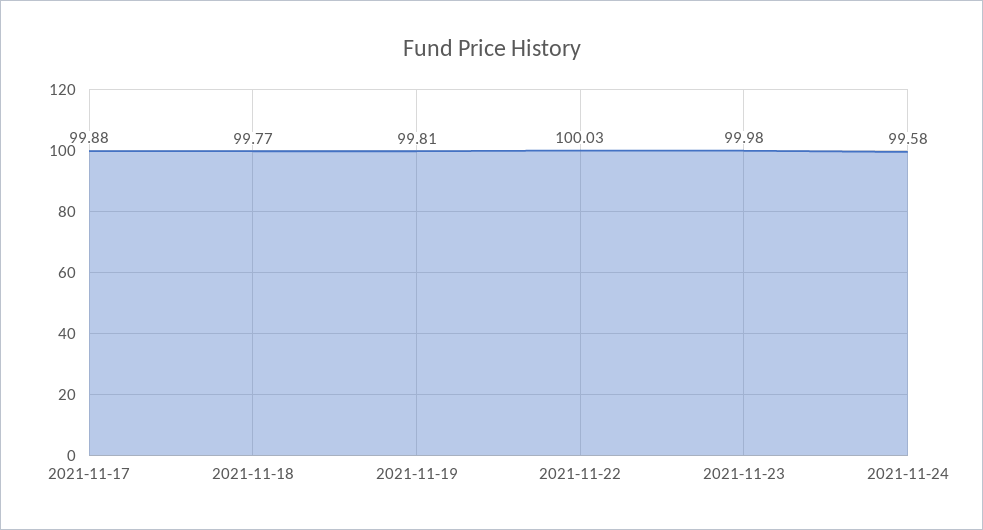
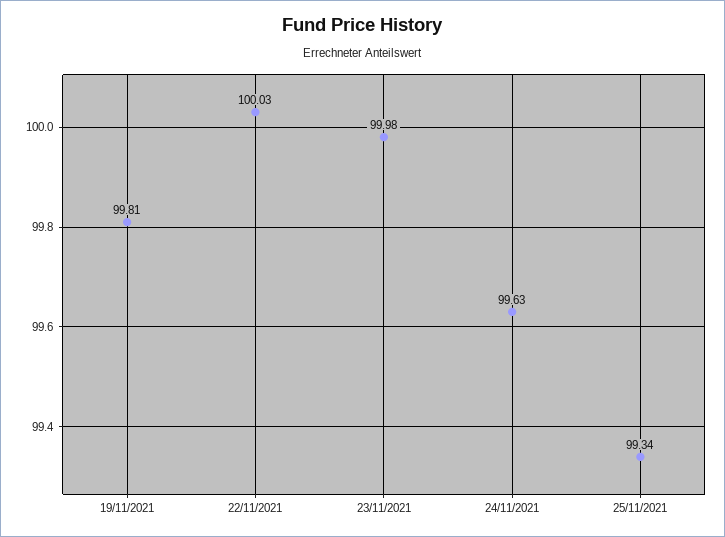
2021-11-17: 99.88 -> none
2021-11-18: 99.77 -> none
2021-11-24: 99.58 -> 99.63
25/11/2021: none -> 99.34

